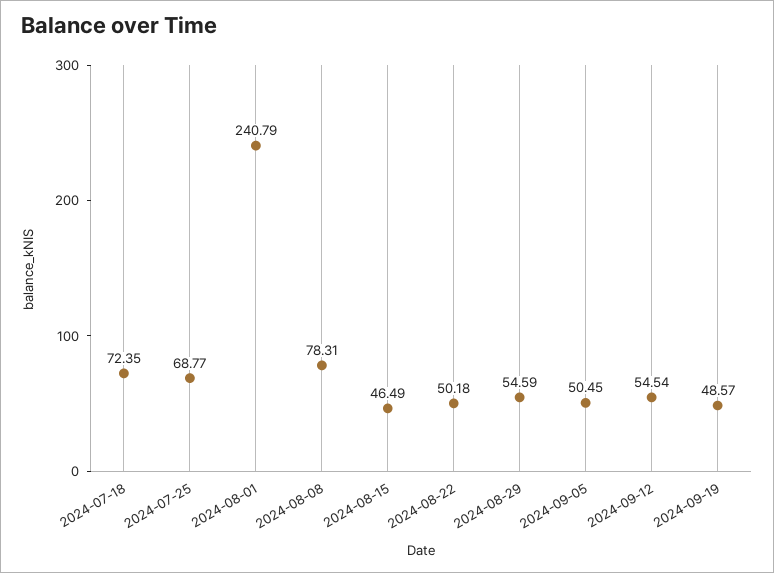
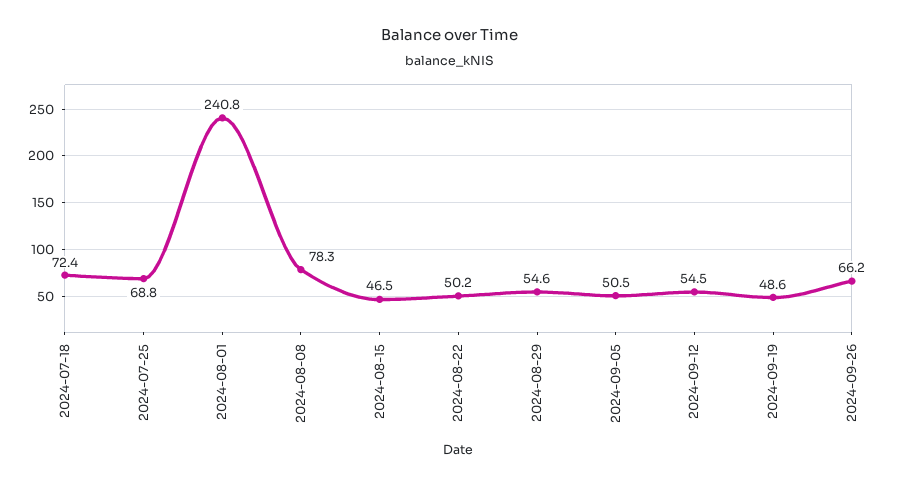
2024-09-26: none -> 66.2

